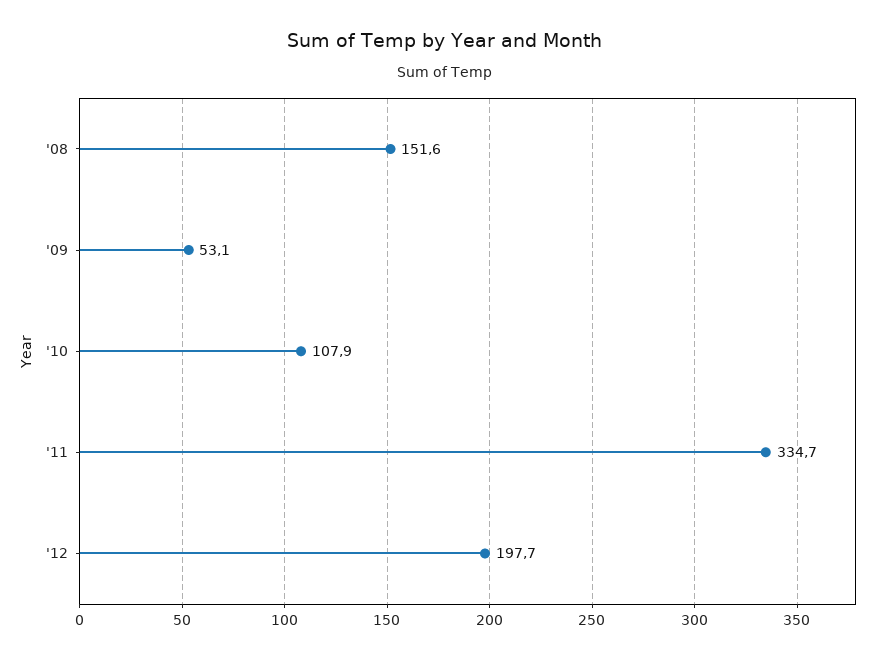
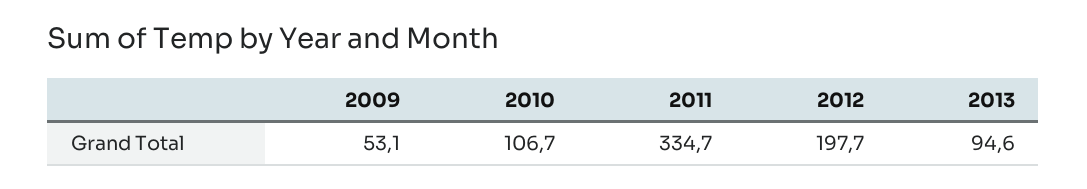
'08: 151.6 -> none
'10: 107.9 -> 106.7
2013: none -> 94.6

